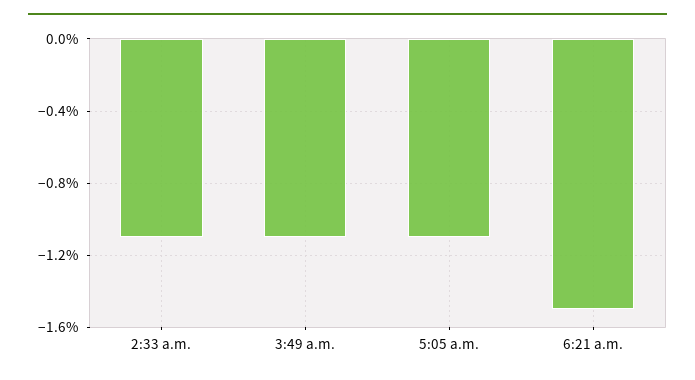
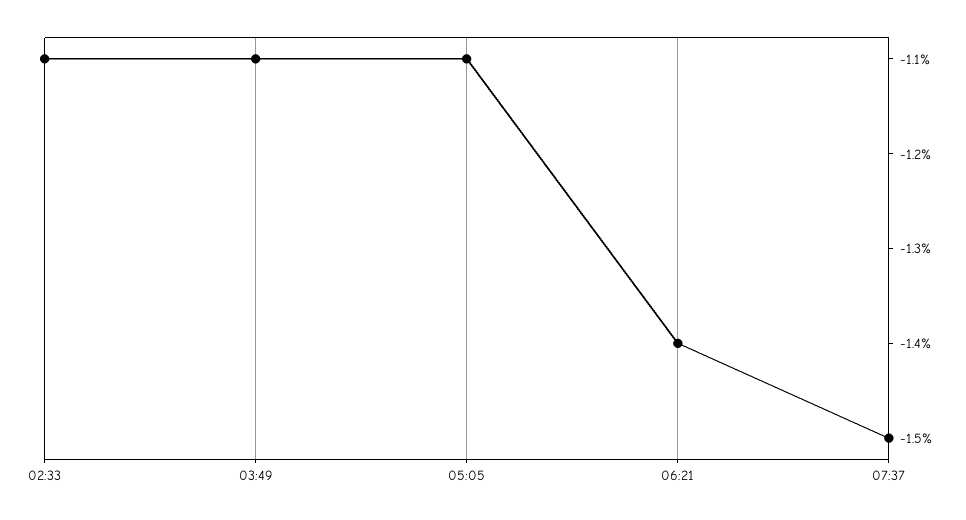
6:21 a.m.: -1.5 -> -1.4
07:37: none -> -1.5

